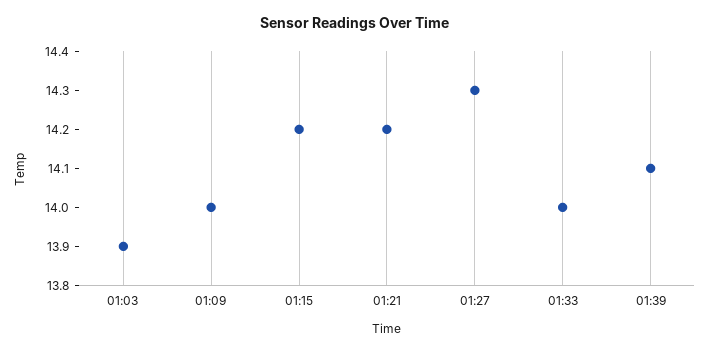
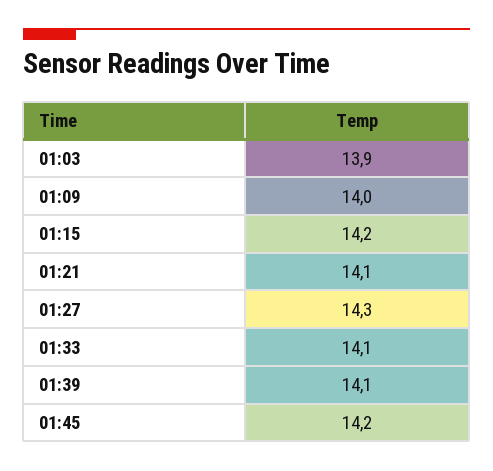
01:21: 14.2 -> 14.1
01:33: 14 -> 14.1
01:45: none -> 14.2

